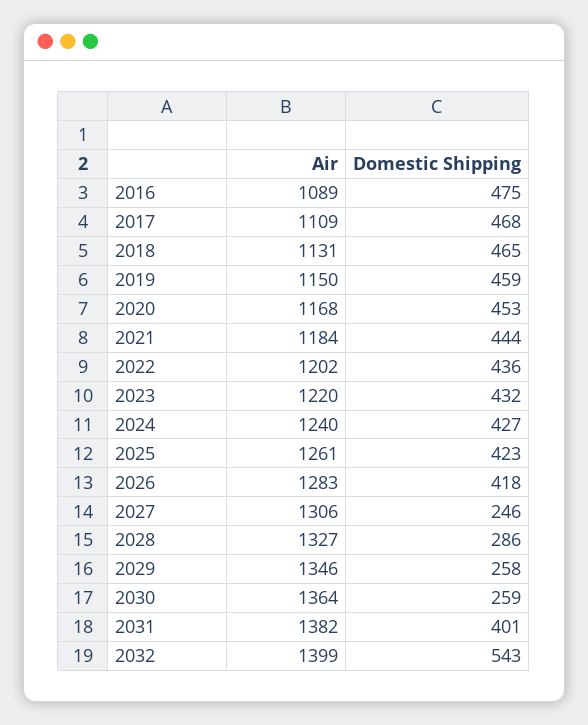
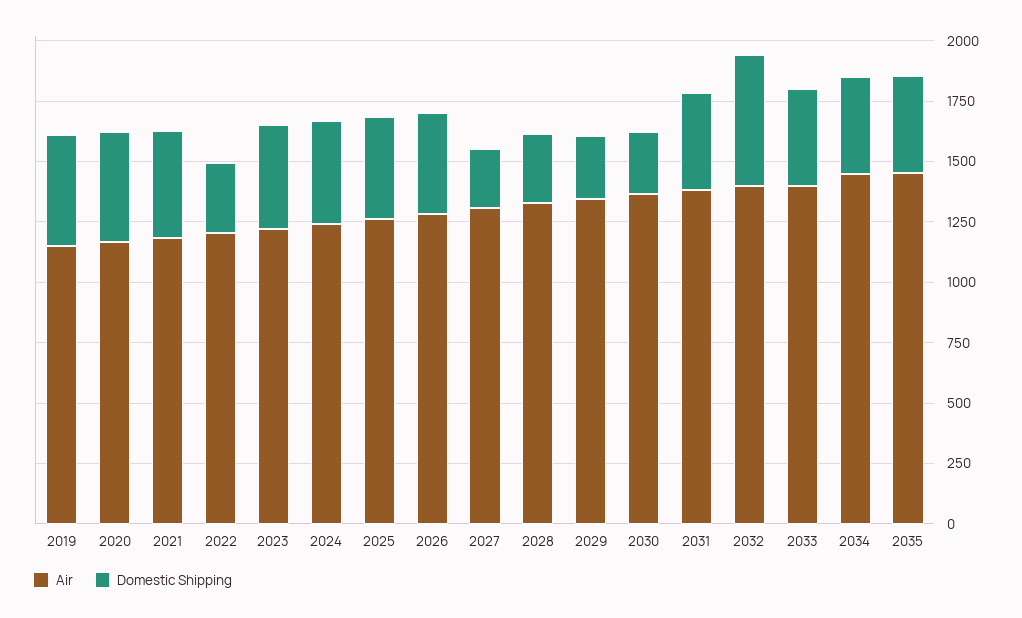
Air, 2016: 1089 -> none
Domestic Shipping, 2016: 475 -> none
Air, 2017: 1109 -> none
Domestic Shipping, 2017: 468 -> none
Air, 2018: 1131 -> none
Domestic Shipping, 2018: 465 -> none
Domestic Shipping, 2022: 436 -> 300
Air, 2033: none -> 1400
Domestic Shipping, 2033: none -> 400
Air, 2034: none -> 1450
Domestic Shipping, 2034: none -> 400
Air, 2035: none -> 1450
Domestic Shipping, 2035: none -> 400

